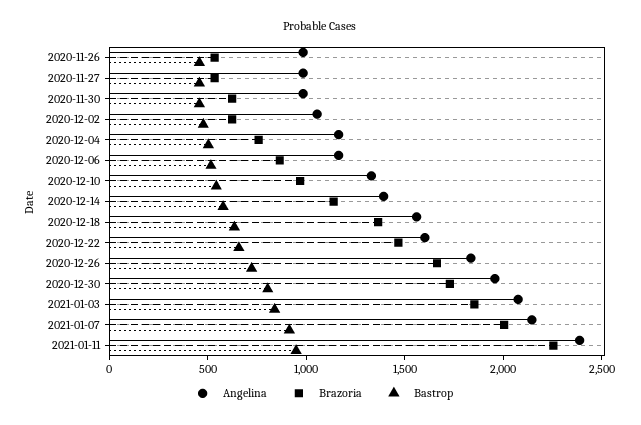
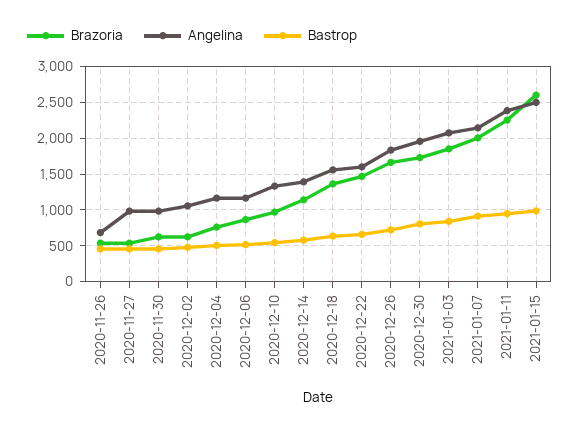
Angelina, 2020-11-26: 1000 -> 700
Brazoria, 2021-01-15: none -> 2600
Angelina, 2021-01-15: none -> 2500
Bastrop, 2021-01-15: none -> 1000

